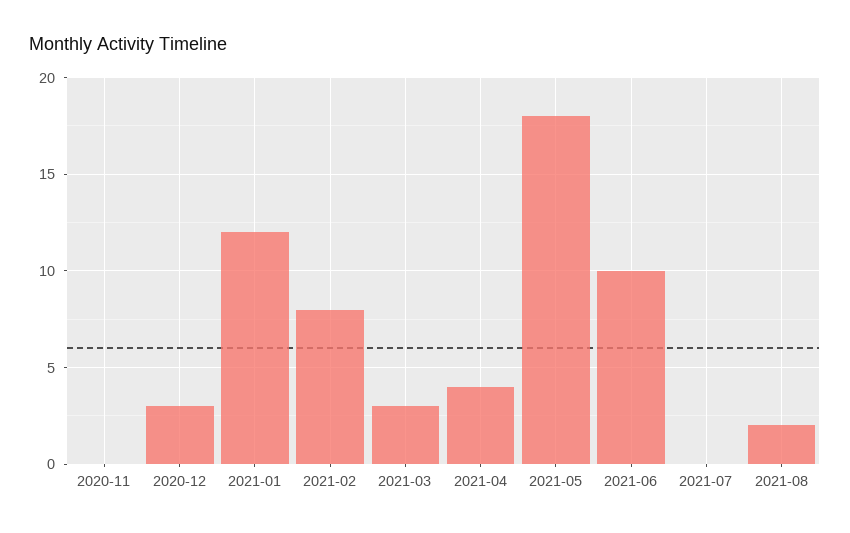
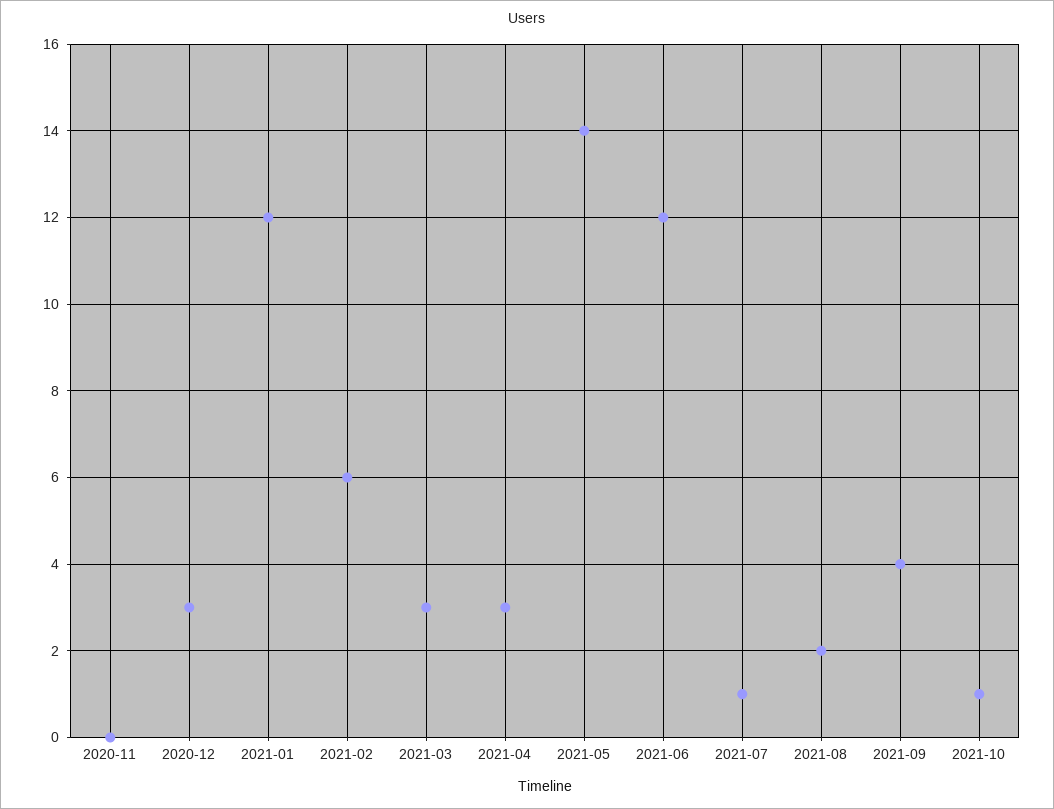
2021-02: 8 -> 6
2021-04: 4 -> 3
2021-05: 18 -> 14
2021-06: 10 -> 12
2021-07: 0 -> 1
2021-09: none -> 4
2021-10: none -> 1

